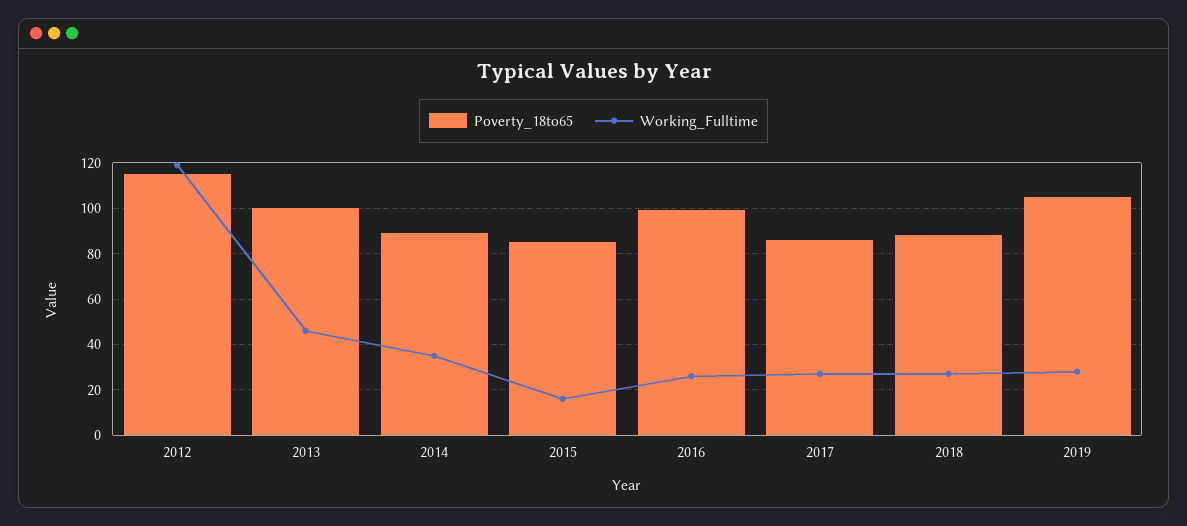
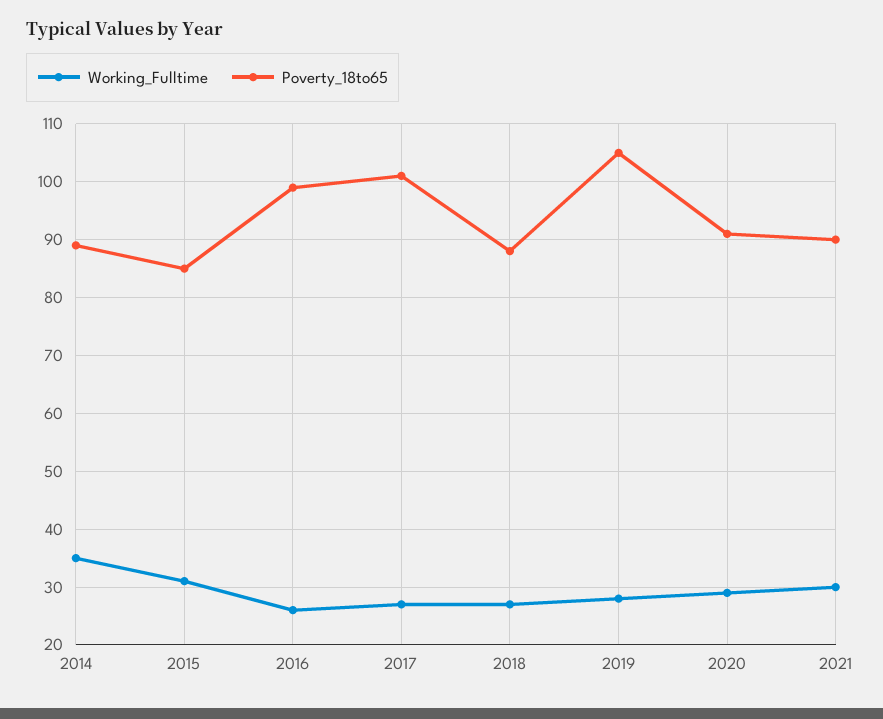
Poverty_18to65, 2012: 115 -> none
Working_Fulltime, 2012: 120 -> none
Poverty_18to65, 2013: 100 -> none
Working_Fulltime, 2013: 45 -> none
Working_Fulltime, 2015: 15 -> 30
Poverty_18to65, 2017: 85 -> 100
Working_Fulltime, 2020: none -> 30
Poverty_18to65, 2020: none -> 90
Working_Fulltime, 2021: none -> 30
Poverty_18to65, 2021: none -> 90

